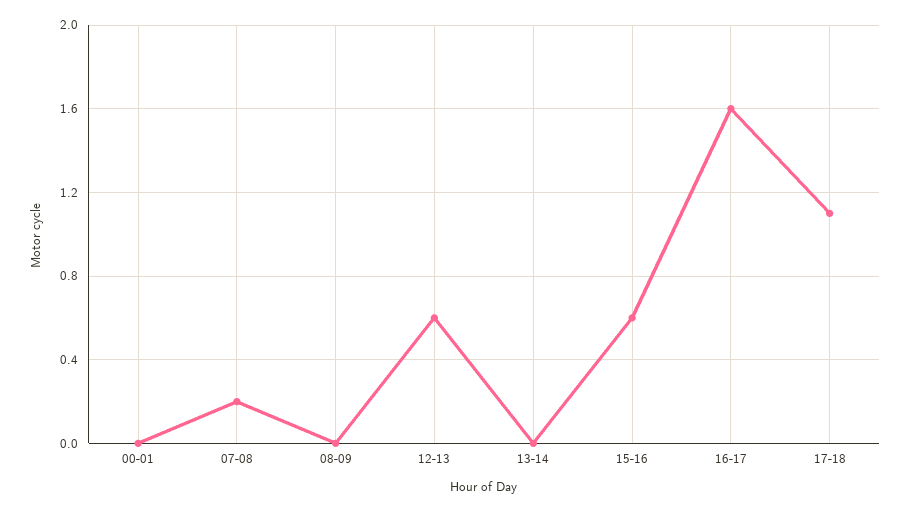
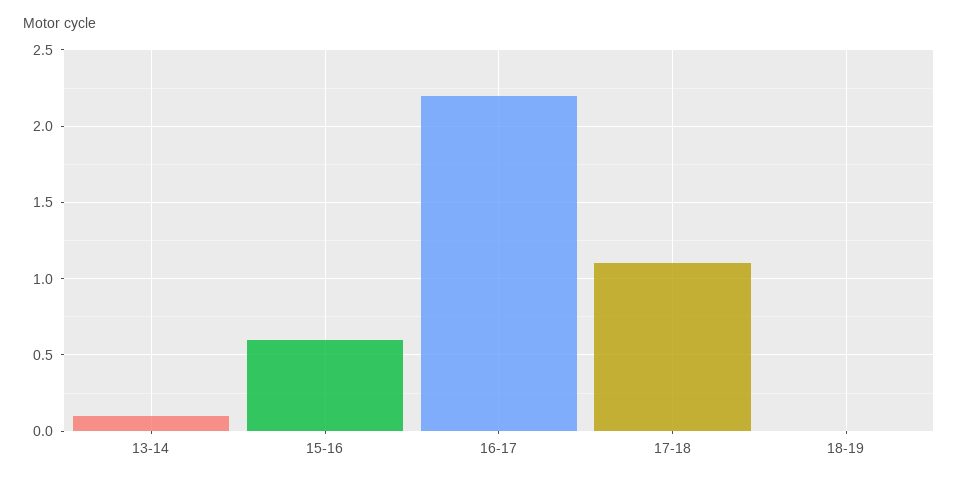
00-01: 0 -> none
07-08: 0.2 -> none
08-09: 0 -> none
12-13: 0.6 -> none
13-14: 0 -> 0.1
16-17: 1.6 -> 2.2
18-19: none -> 0

